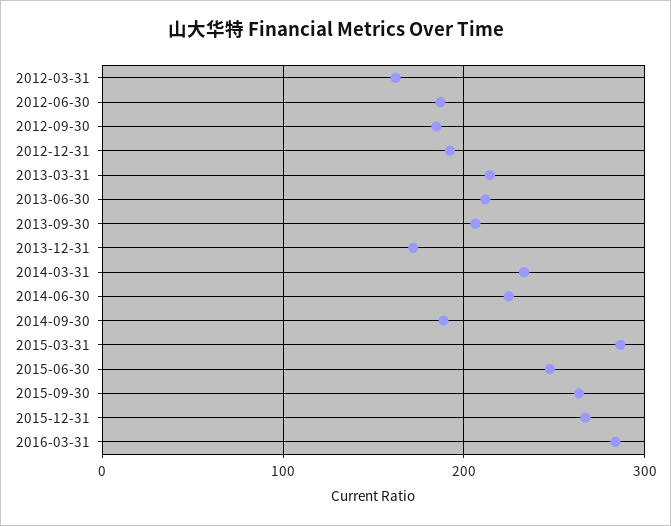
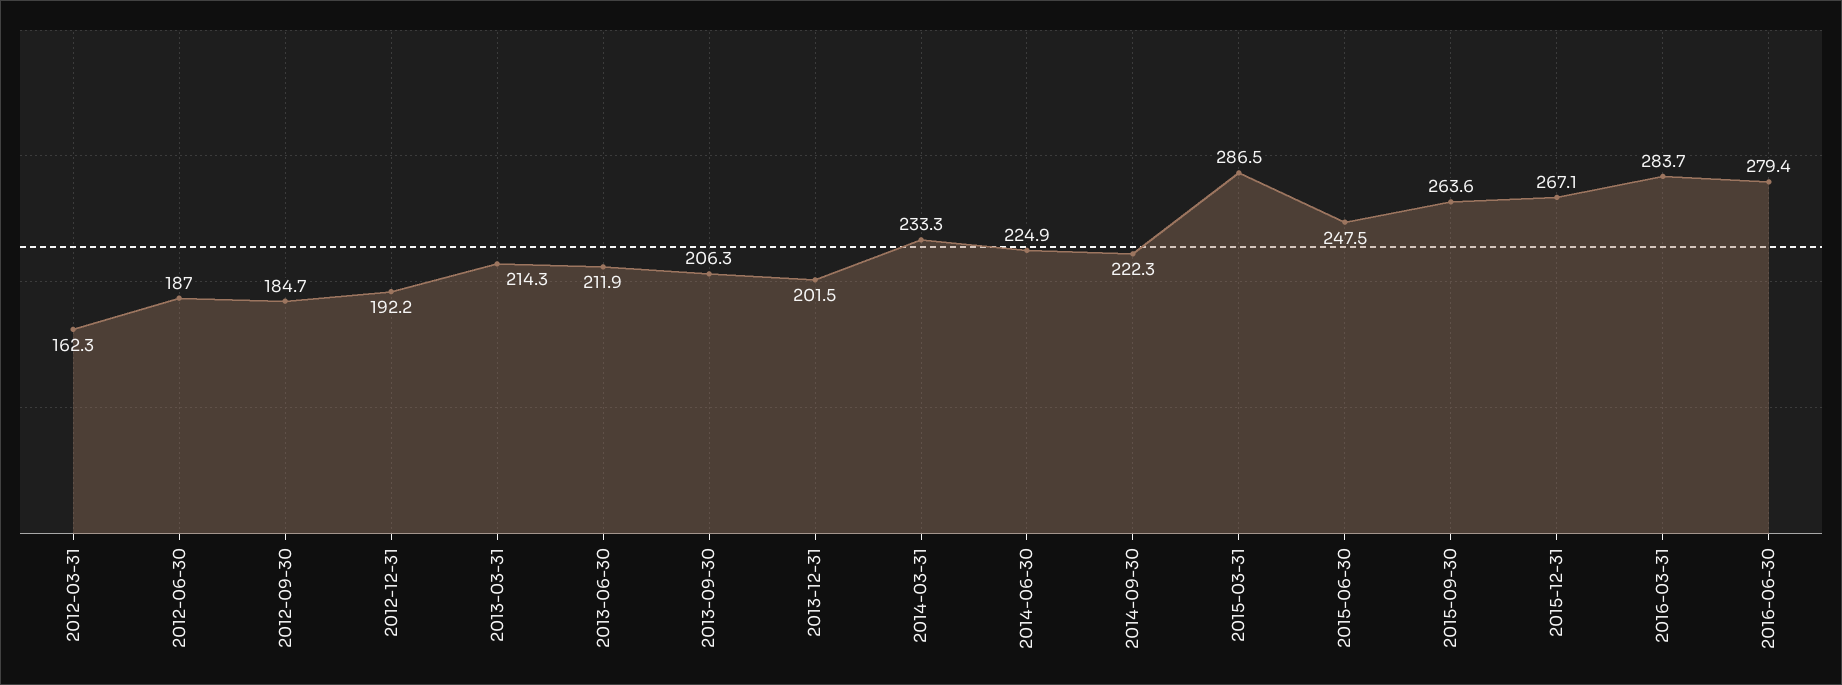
2013-12-31: 170 -> 201.5
2014-09-30: 190 -> 222.3
2016-06-30: none -> 279.4

